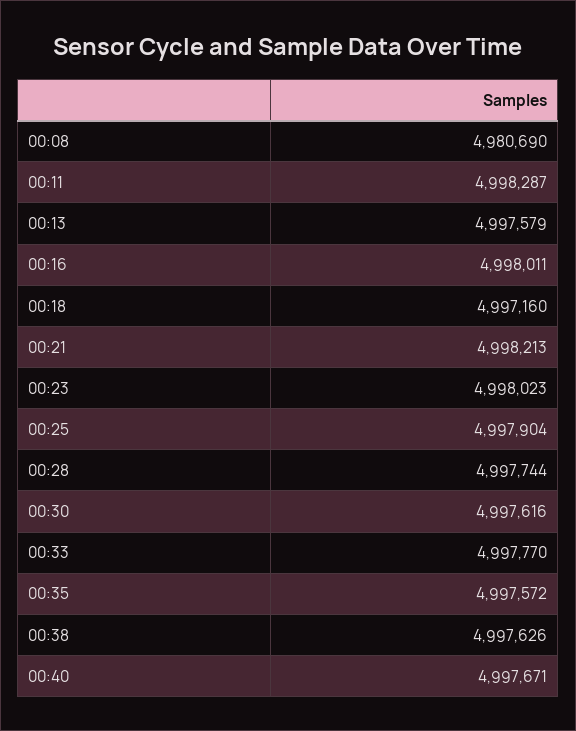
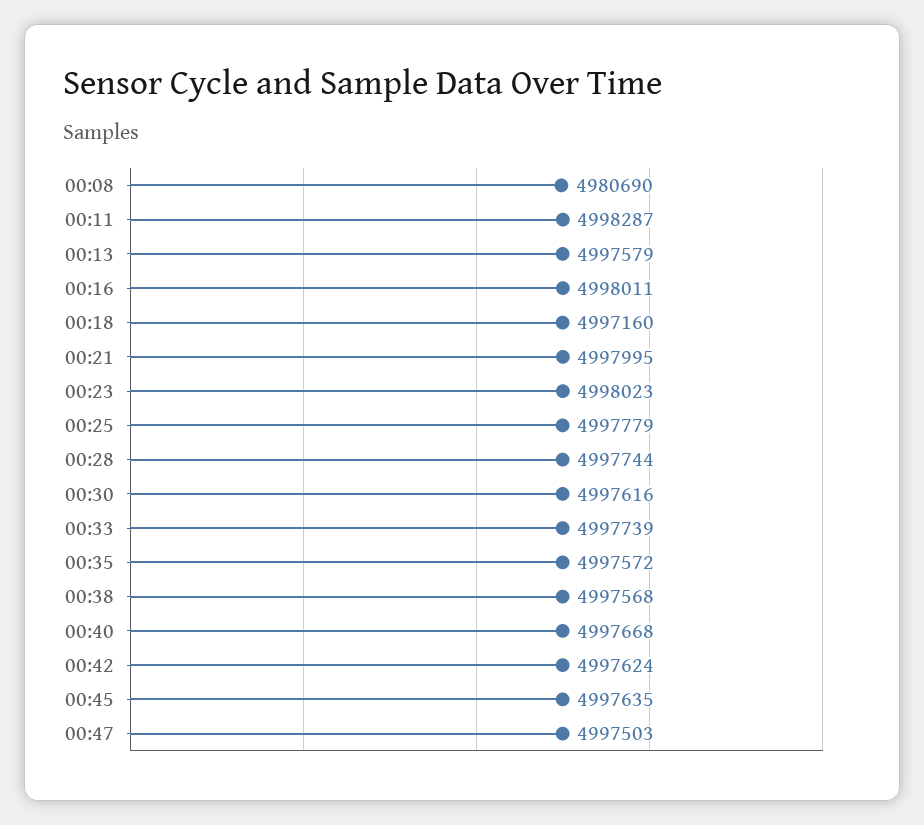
00:21: 4998213 -> 4997995
00:25: 4997904 -> 4997779
00:33: 4997770 -> 4997739
00:38: 4997626 -> 4997568
00:40: 4997671 -> 4997668
00:42: none -> 4997624
00:45: none -> 4997635
00:47: none -> 4997503

